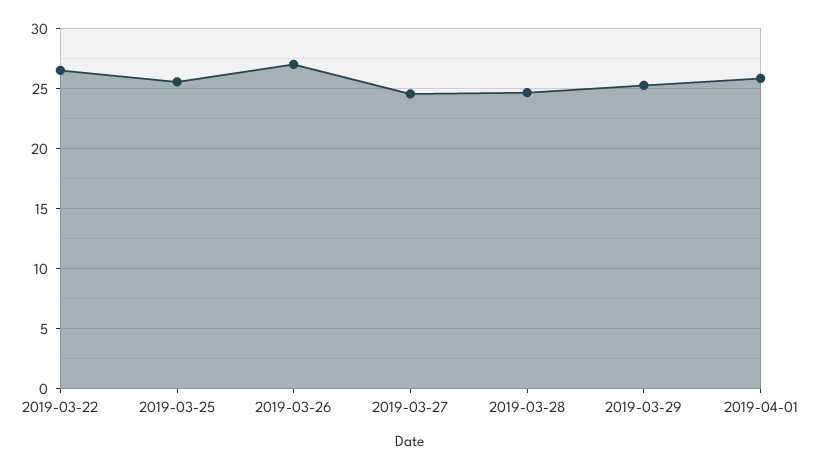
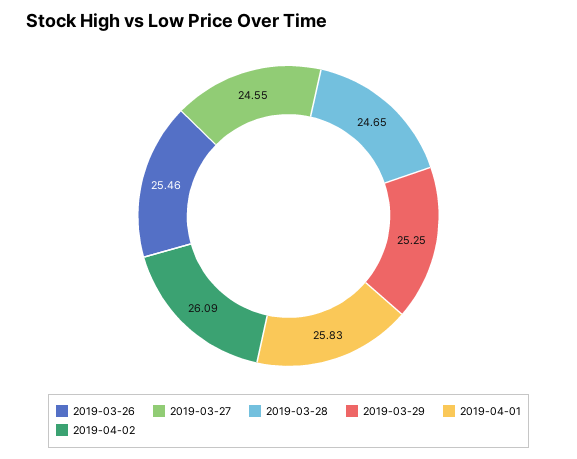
2019-03-22: 26.5 -> none
2019-03-25: 25.5 -> none
2019-03-26: 27 -> 25.46
2019-04-02: none -> 26.09

